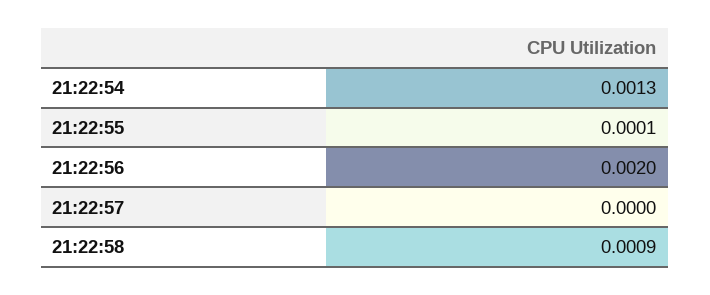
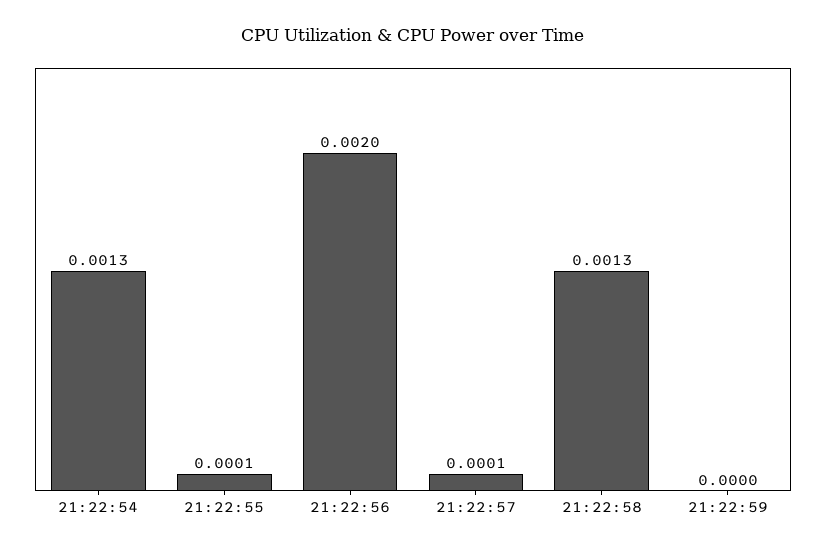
21:22:57: 0 -> 0.0001
21:22:58: 0.0009 -> 0.0013
21:22:59: none -> 0

